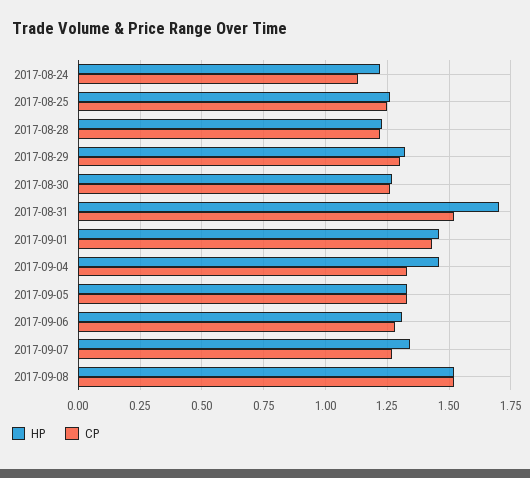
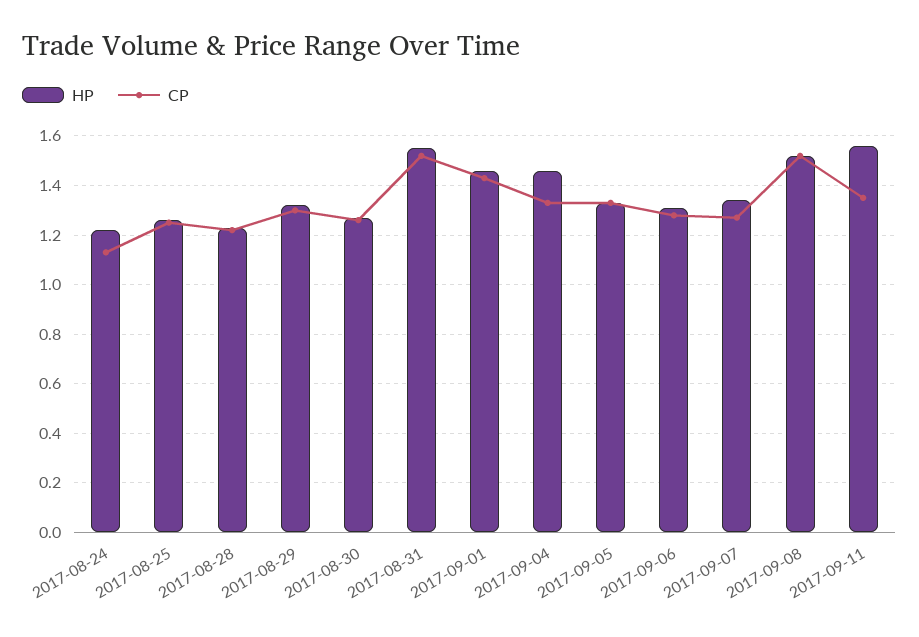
HP, 2017-08-31: 1.7 -> 1.55
HP, 2017-09-11: none -> 1.55
CP, 2017-09-11: none -> 1.35

